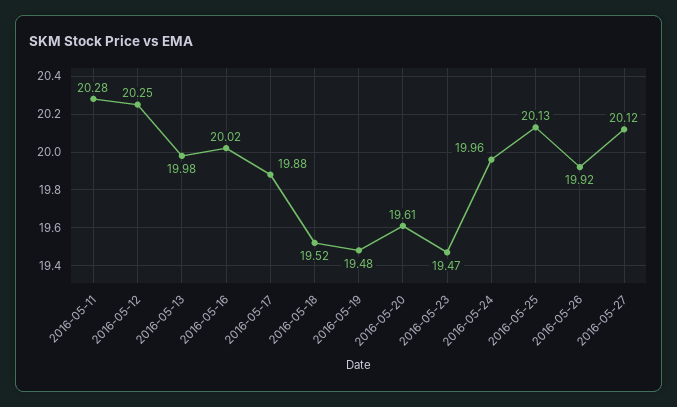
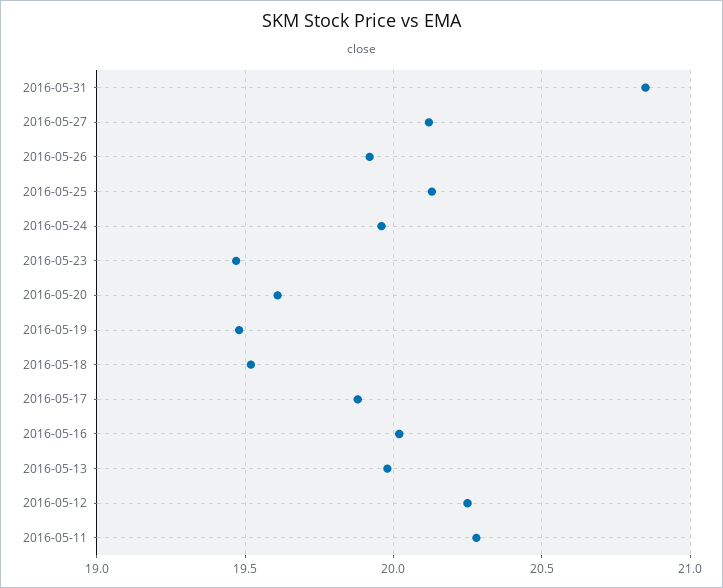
2016-05-31: none -> 20.85

